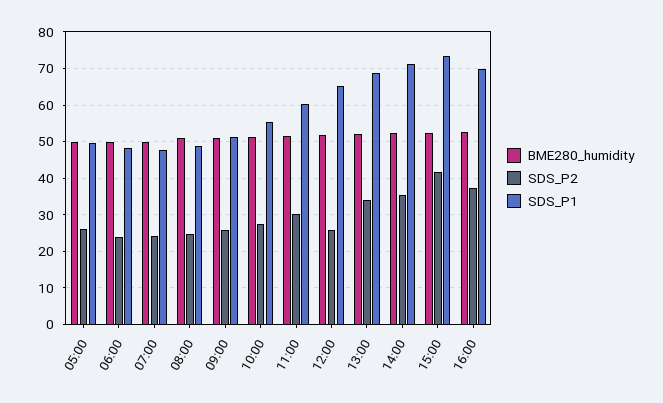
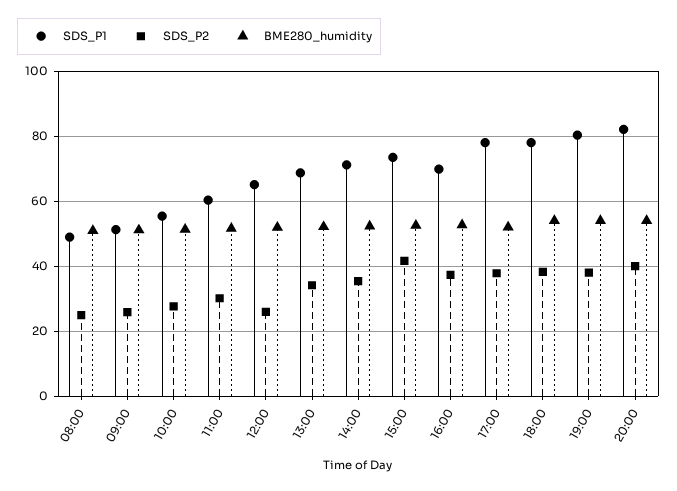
BME280_humidity, 05:00: 50 -> none
SDS_P2, 05:00: 26 -> none
SDS_P1, 05:00: 50 -> none
BME280_humidity, 06:00: 50 -> none
SDS_P2, 06:00: 24 -> none
SDS_P1, 06:00: 48 -> none
BME280_humidity, 07:00: 50 -> none
SDS_P2, 07:00: 24 -> none
SDS_P1, 07:00: 48 -> none
SDS_P1, 17:00: none -> 78
SDS_P2, 17:00: none -> 38
BME280_humidity, 17:00: none -> 52
SDS_P1, 18:00: none -> 78
SDS_P2, 18:00: none -> 38
BME280_humidity, 18:00: none -> 54
SDS_P1, 19:00: none -> 80
SDS_P2, 19:00: none -> 38
BME280_humidity, 19:00: none -> 54
SDS_P1, 20:00: none -> 82
SDS_P2, 20:00: none -> 40
BME280_humidity, 20:00: none -> 54

